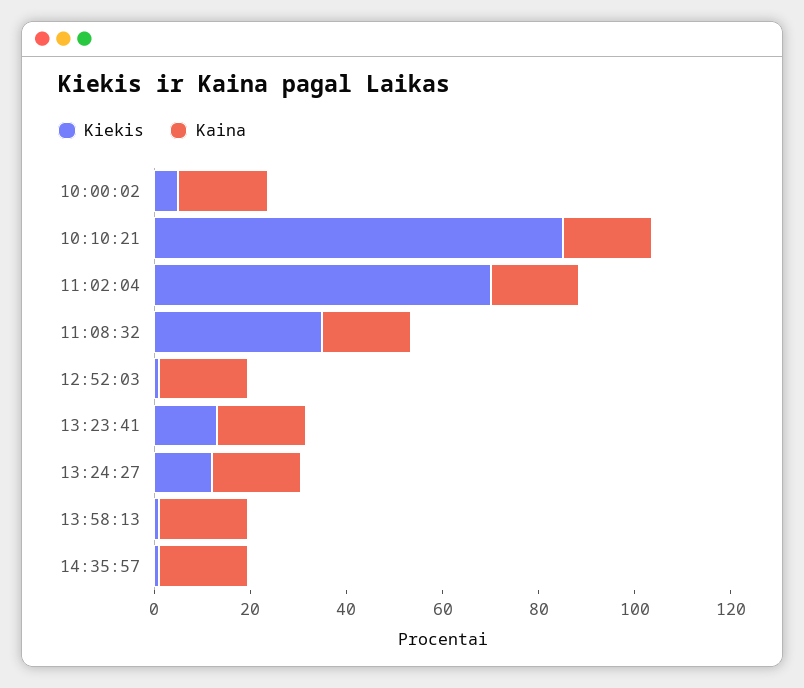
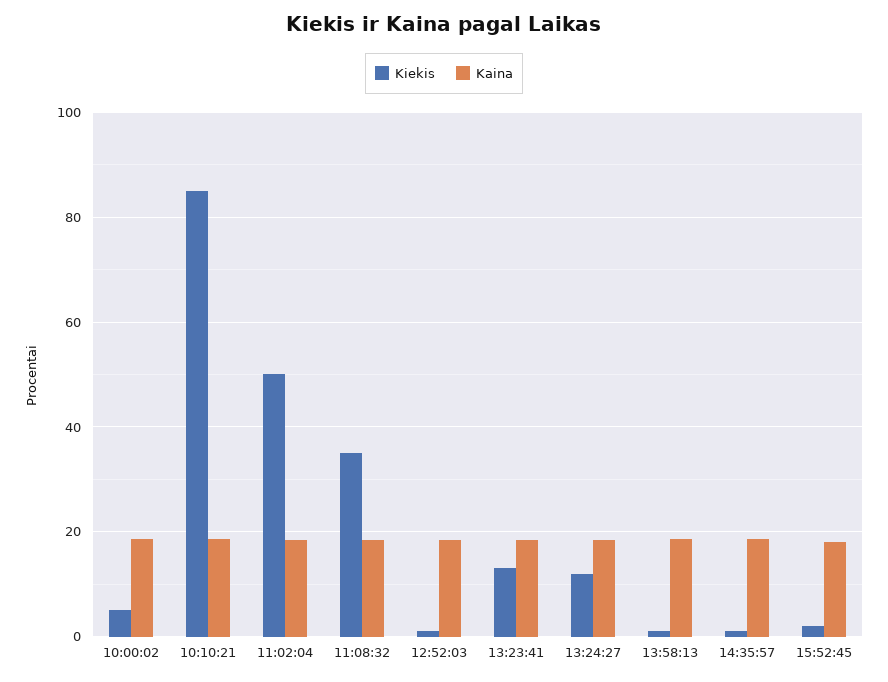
Kiekis, 11:02:04: 70 -> 50
Kiekis, 15:52:45: none -> 2
Kaina, 15:52:45: none -> 18

